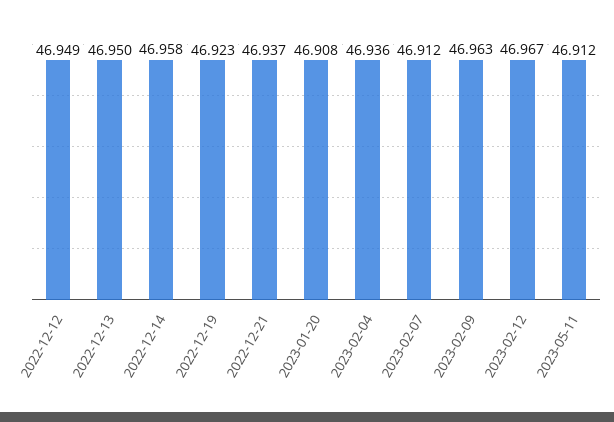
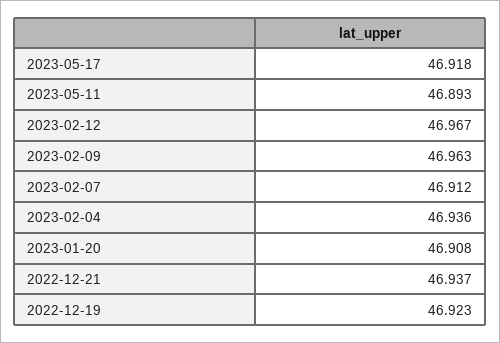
2022-12-12: 46.949 -> none
2022-12-13: 46.95 -> none
2022-12-14: 46.958 -> none
2023-05-11: 46.912 -> 46.893
2023-05-17: none -> 46.918

